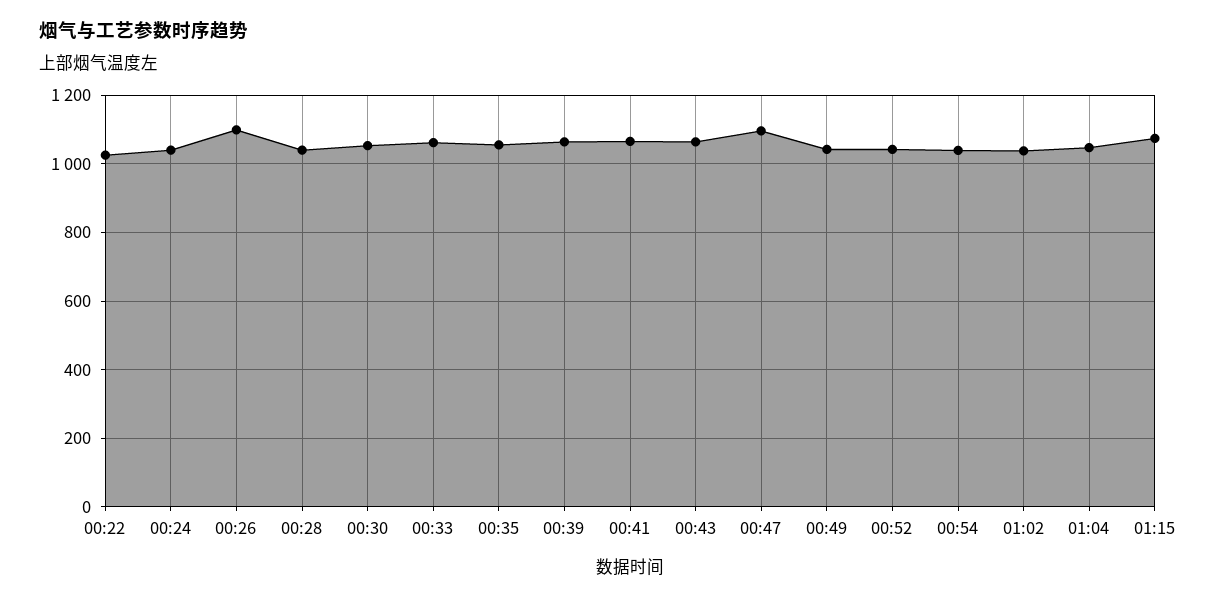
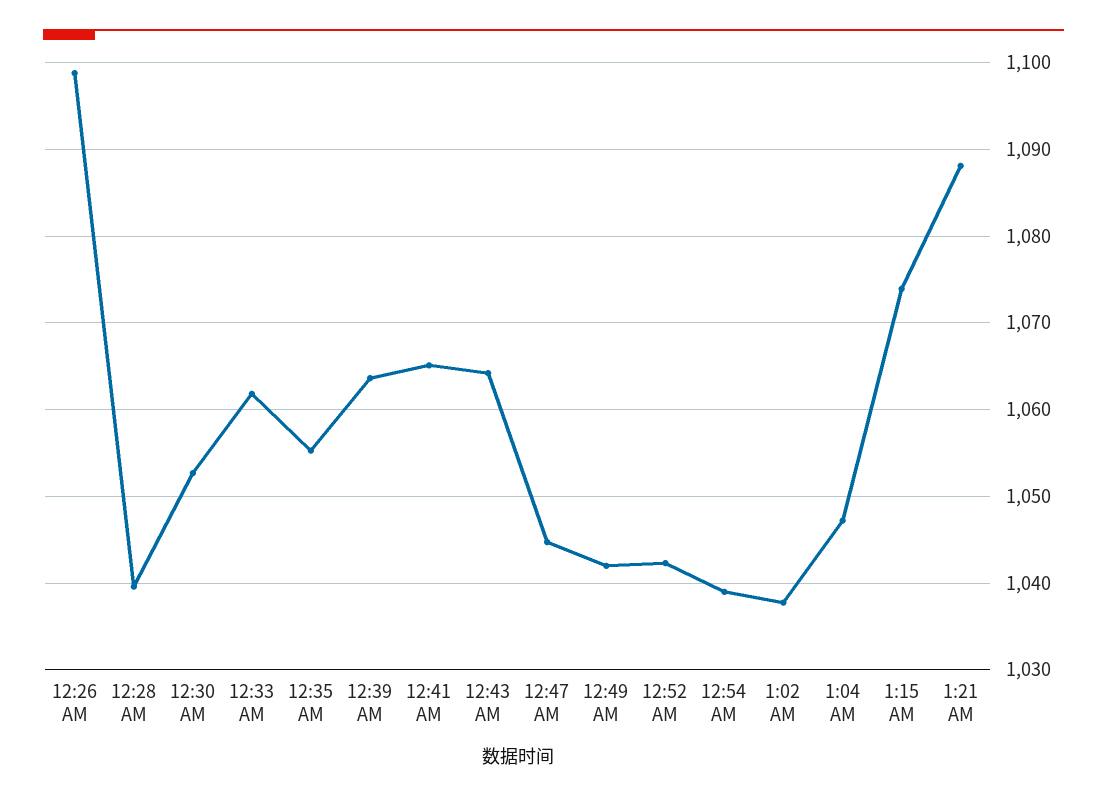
00:22: 1020 -> none
00:24: 1040 -> none
00:47: 1100 -> 1045
1:21 AM: none -> 1088

